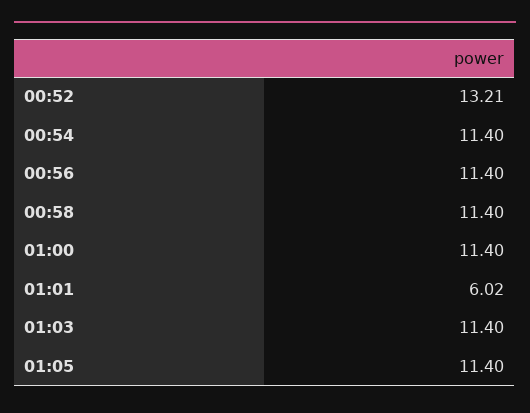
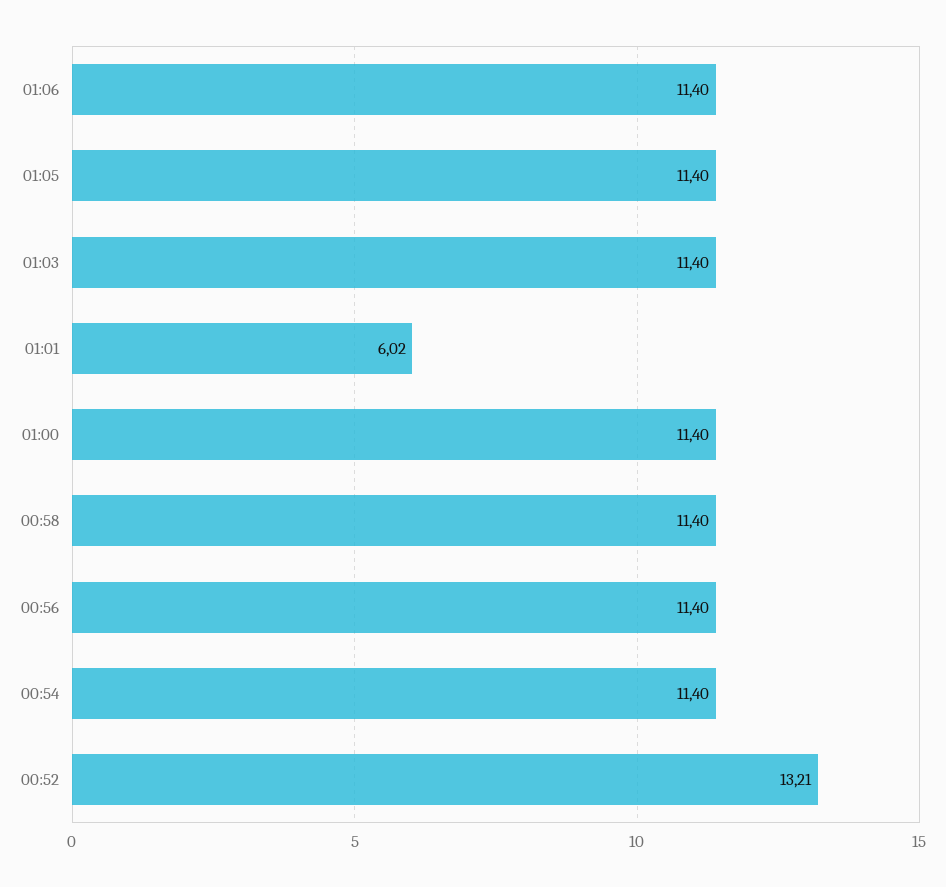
01:06: none -> 11.4

